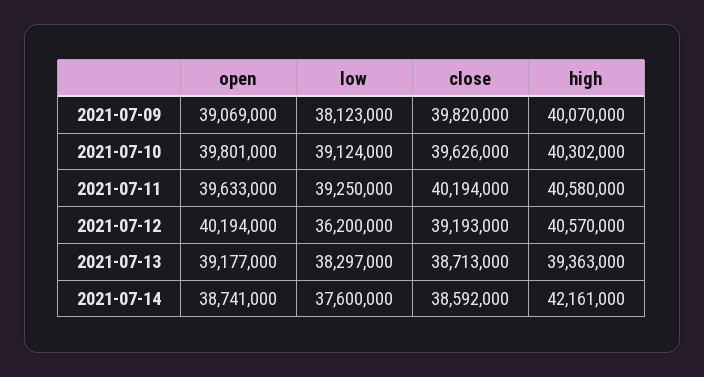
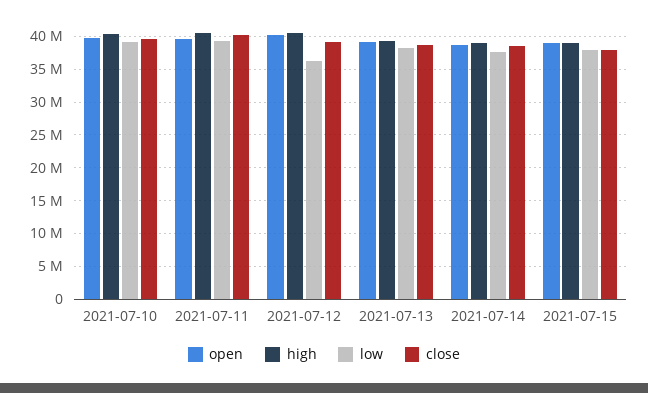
open, 2021-07-09: 39069000 -> none
low, 2021-07-09: 38123000 -> none
close, 2021-07-09: 39820000 -> none
high, 2021-07-09: 40070000 -> none
high, 2021-07-14: 42161000 -> 39000000
open, 2021-07-15: none -> 39000000
high, 2021-07-15: none -> 39000000
low, 2021-07-15: none -> 38000000
close, 2021-07-15: none -> 38000000

